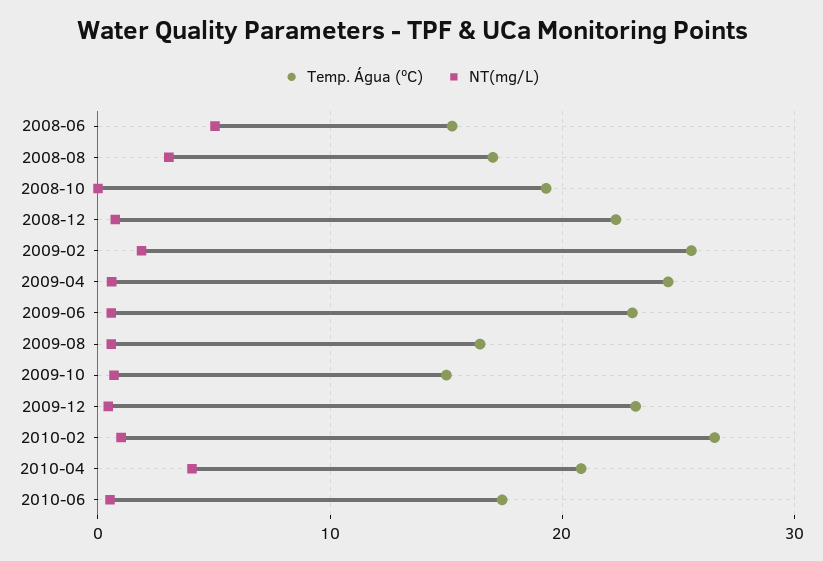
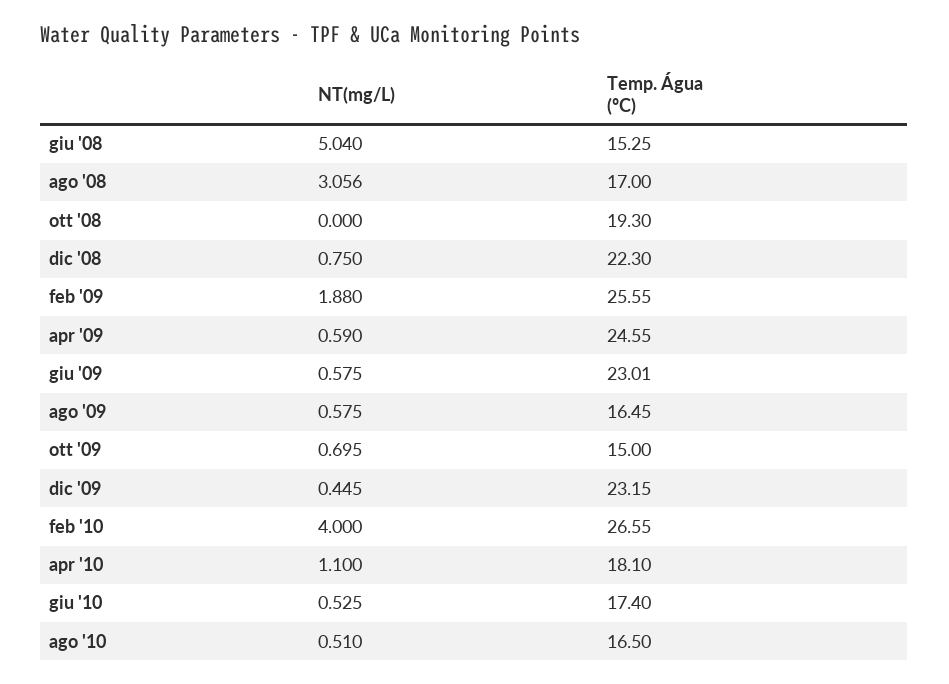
NT(mg/L), 2010-02: 1 -> 4
Temp. Água (ºC), 2010-04: 21 -> 18.1
NT(mg/L), 2010-04: 4 -> 1.1
NT(mg/L), ago '10: none -> 0.51
Temp. Água (ºC), ago '10: none -> 16.5

